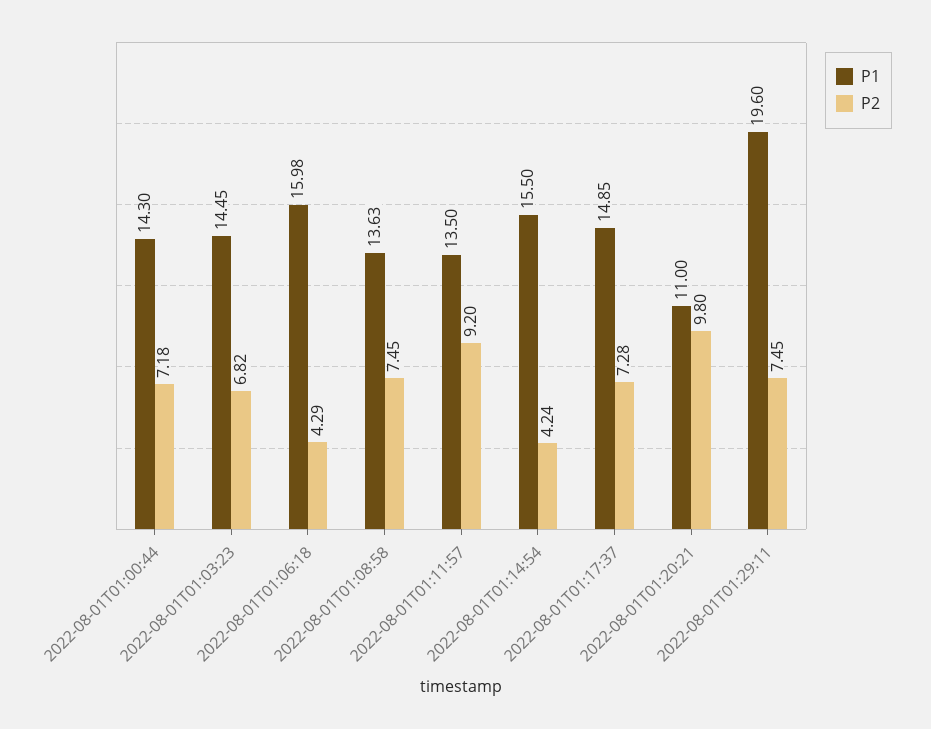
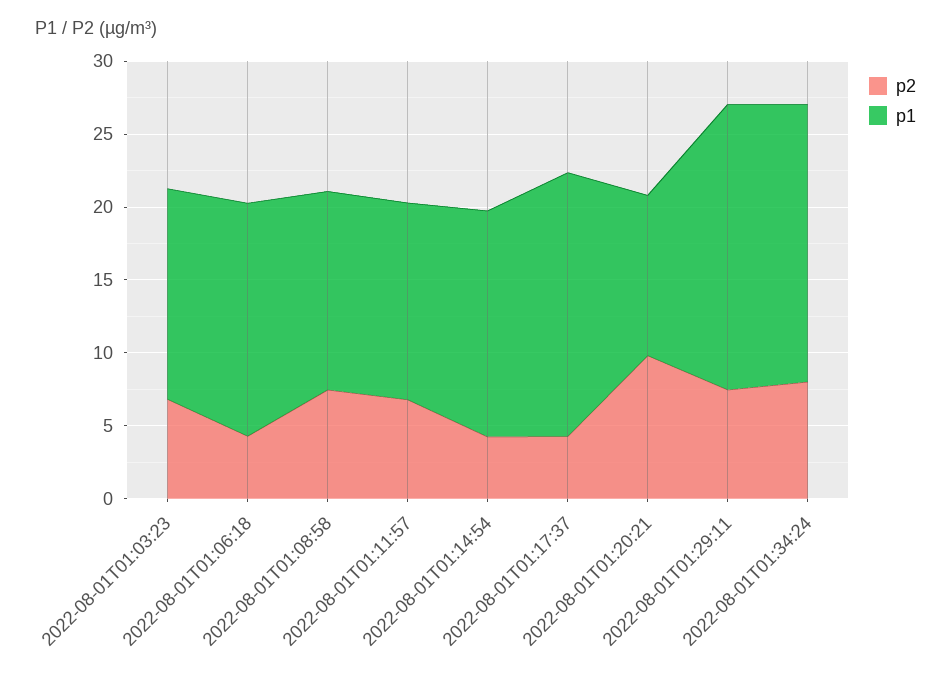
P1, 2022-08-01T01:00:44: 14.3 -> none
P2, 2022-08-01T01:00:44: 7.18 -> none
P2, 2022-08-01T01:11:57: 9.2 -> 7
P1, 2022-08-01T01:17:37: 14.85 -> 18
P2, 2022-08-01T01:17:37: 7.28 -> 4
P2, 2022-08-01T01:34:24: none -> 8
P1, 2022-08-01T01:34:24: none -> 19

